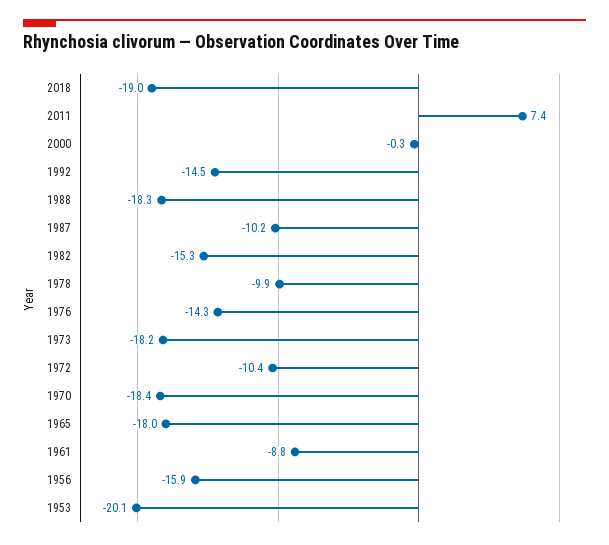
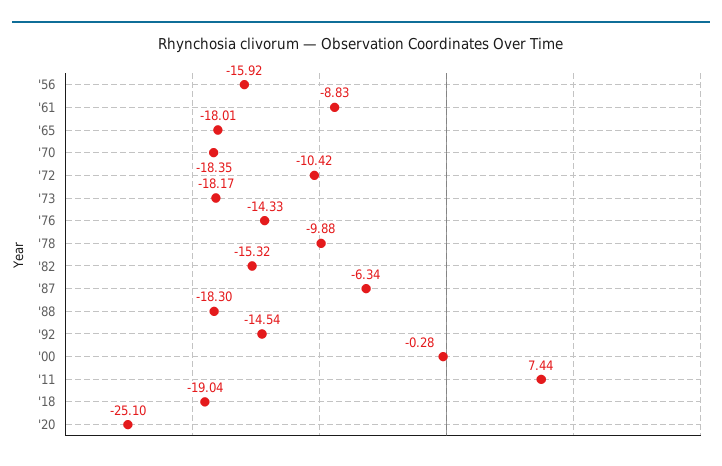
1987: -10.2 -> -6.34
1953: -20.1 -> none
'20: none -> -25.1

